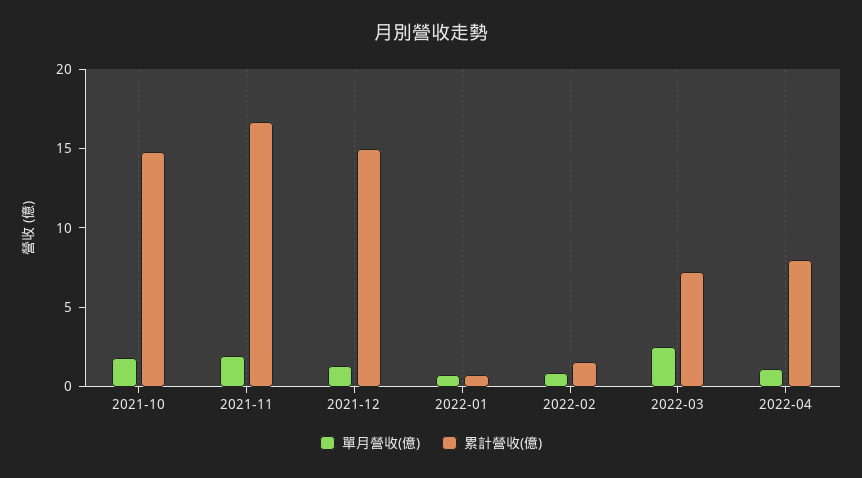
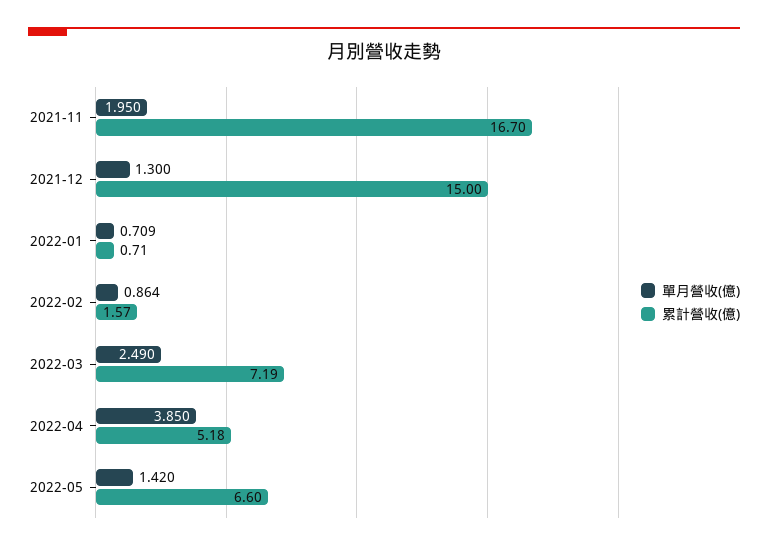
單月營收(億), 2021-10: 2 -> none
累計營收(億), 2021-10: 15 -> none
單月營收(億), 2022-04: 1 -> 3.85
累計營收(億), 2022-04: 8 -> 5.18
單月營收(億), 2022-05: none -> 1.42
累計營收(億), 2022-05: none -> 6.6

